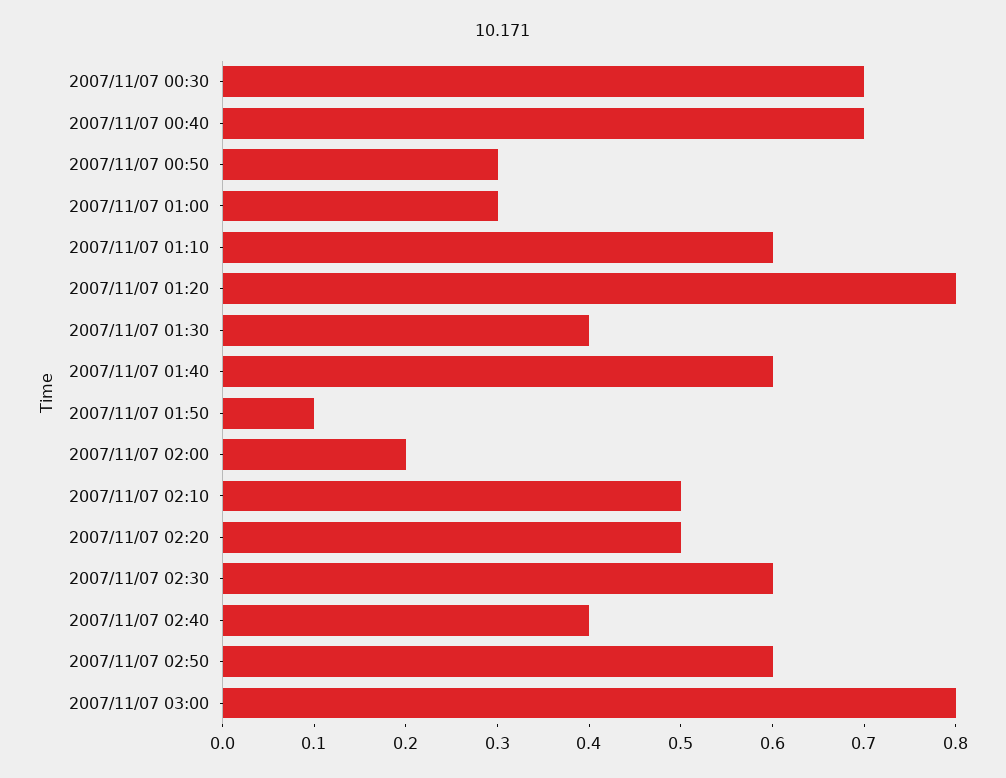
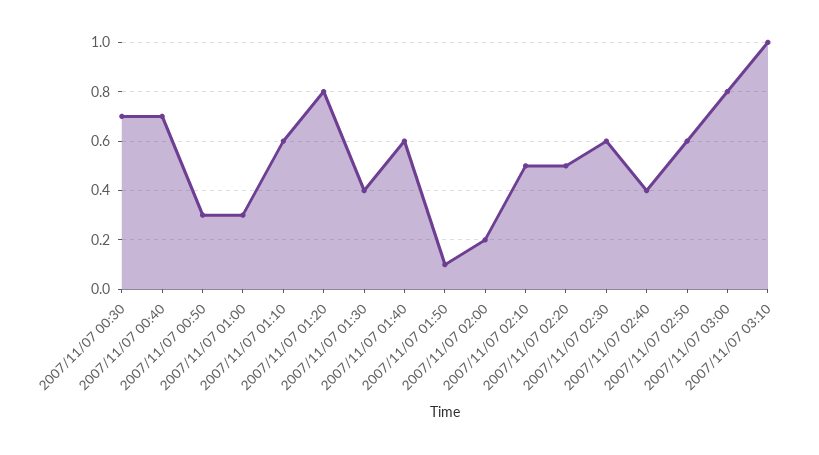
2007/11/07 03:10: none -> 1

